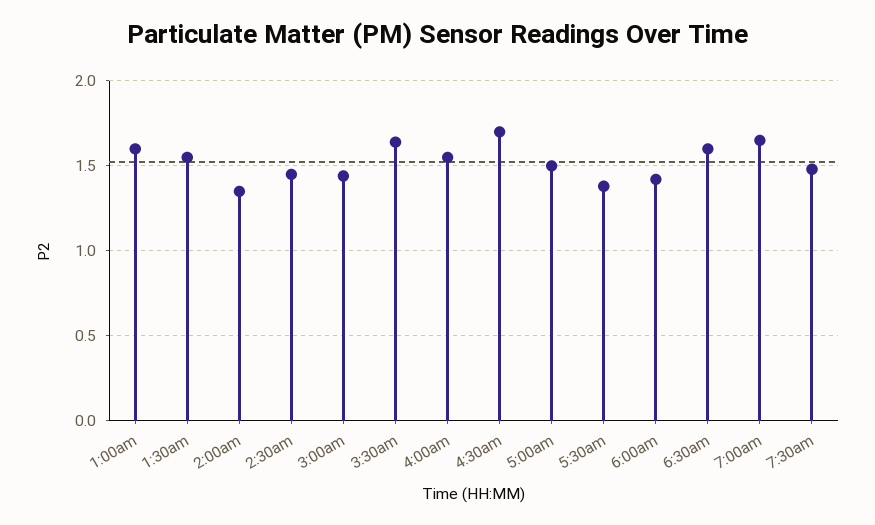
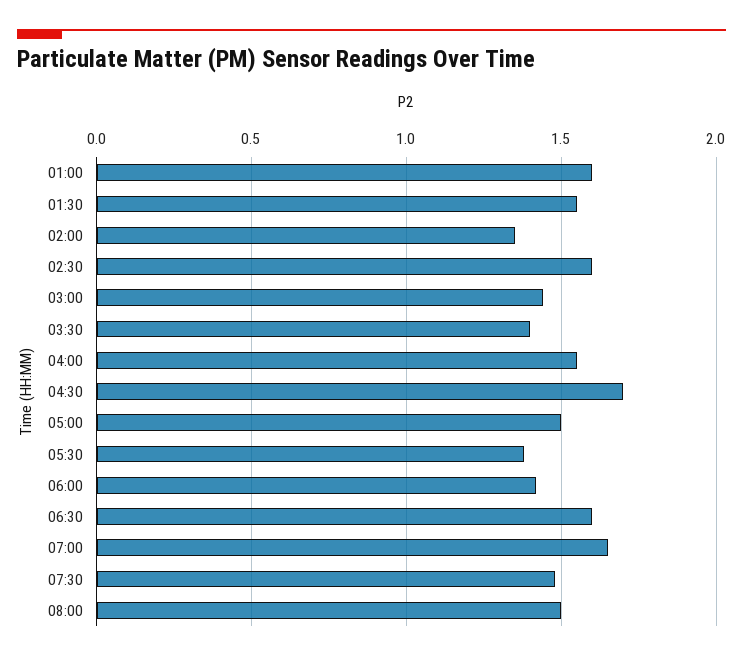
2:30am: 1.45 -> 1.6
3:30am: 1.65 -> 1.4
08:00: none -> 1.5

